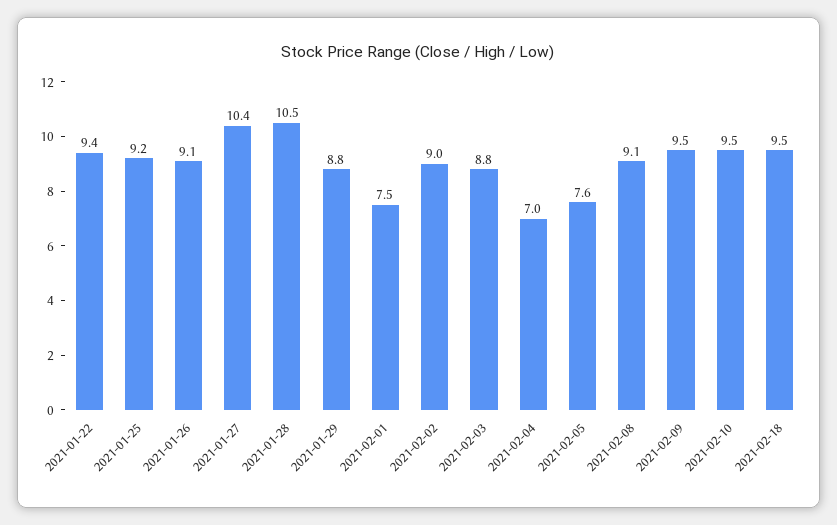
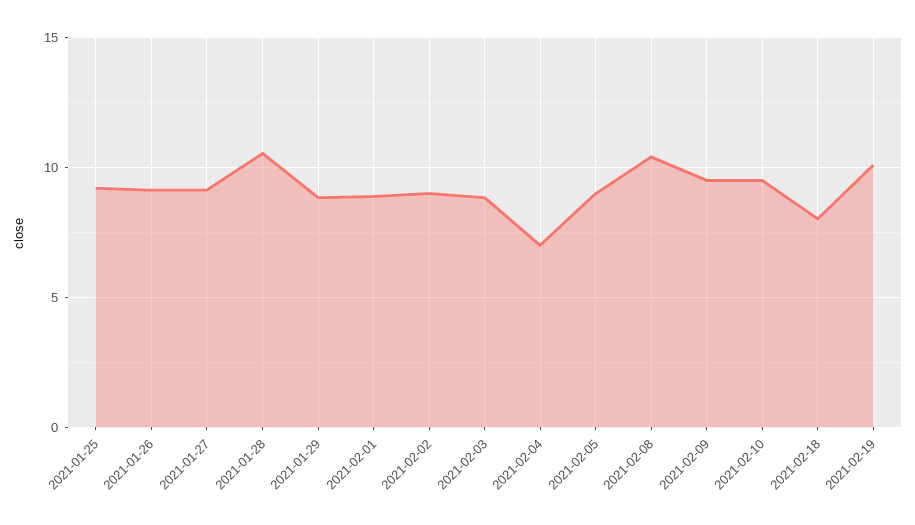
2021-01-22: 9.4 -> none
2021-01-27: 10.4 -> 9
2021-02-01: 7.5 -> 9
2021-02-05: 7.6 -> 9
2021-02-08: 9.1 -> 10.5
2021-02-18: 9.5 -> 8
2021-02-19: none -> 10

